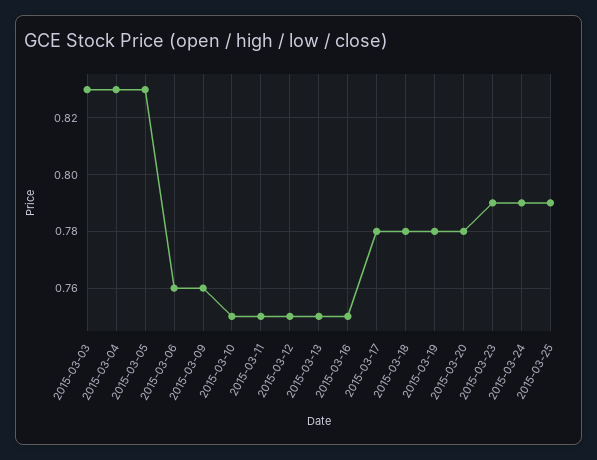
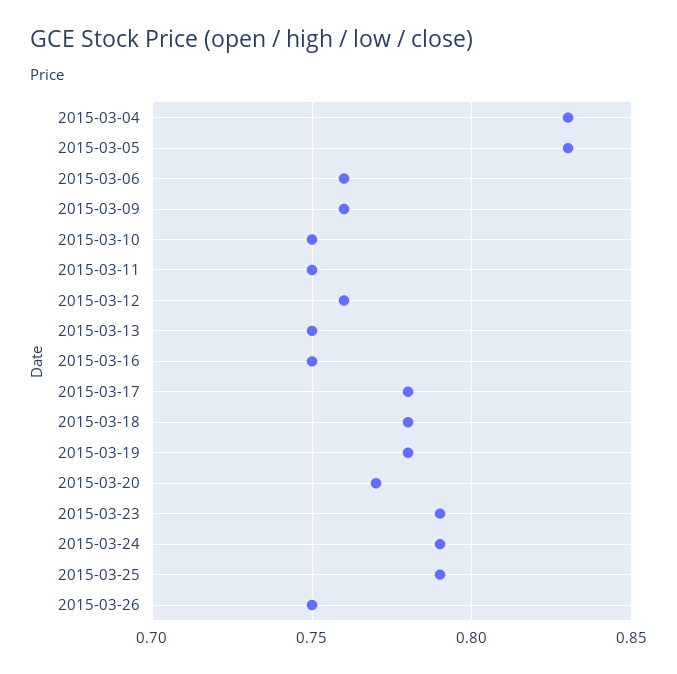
2015-03-03: 0.83 -> none
2015-03-12: 0.75 -> 0.76
2015-03-20: 0.78 -> 0.77
2015-03-26: none -> 0.75

